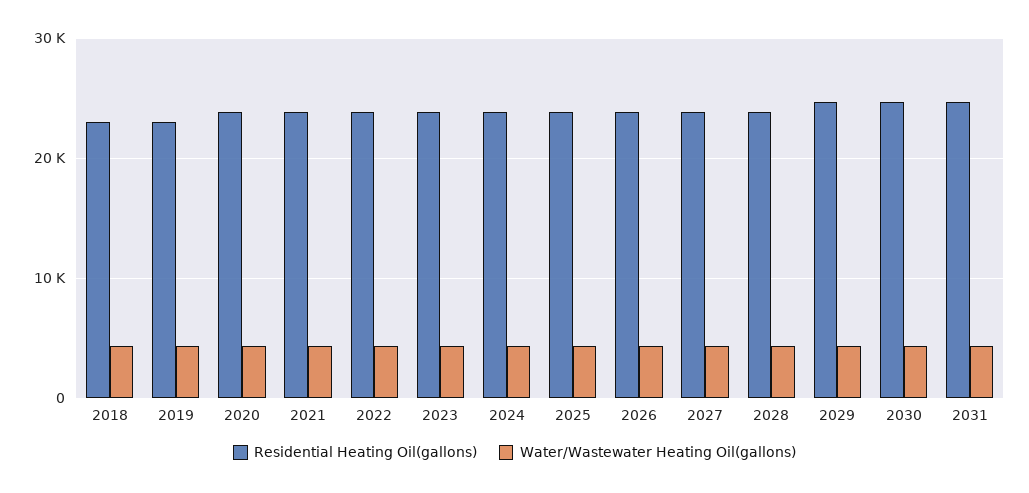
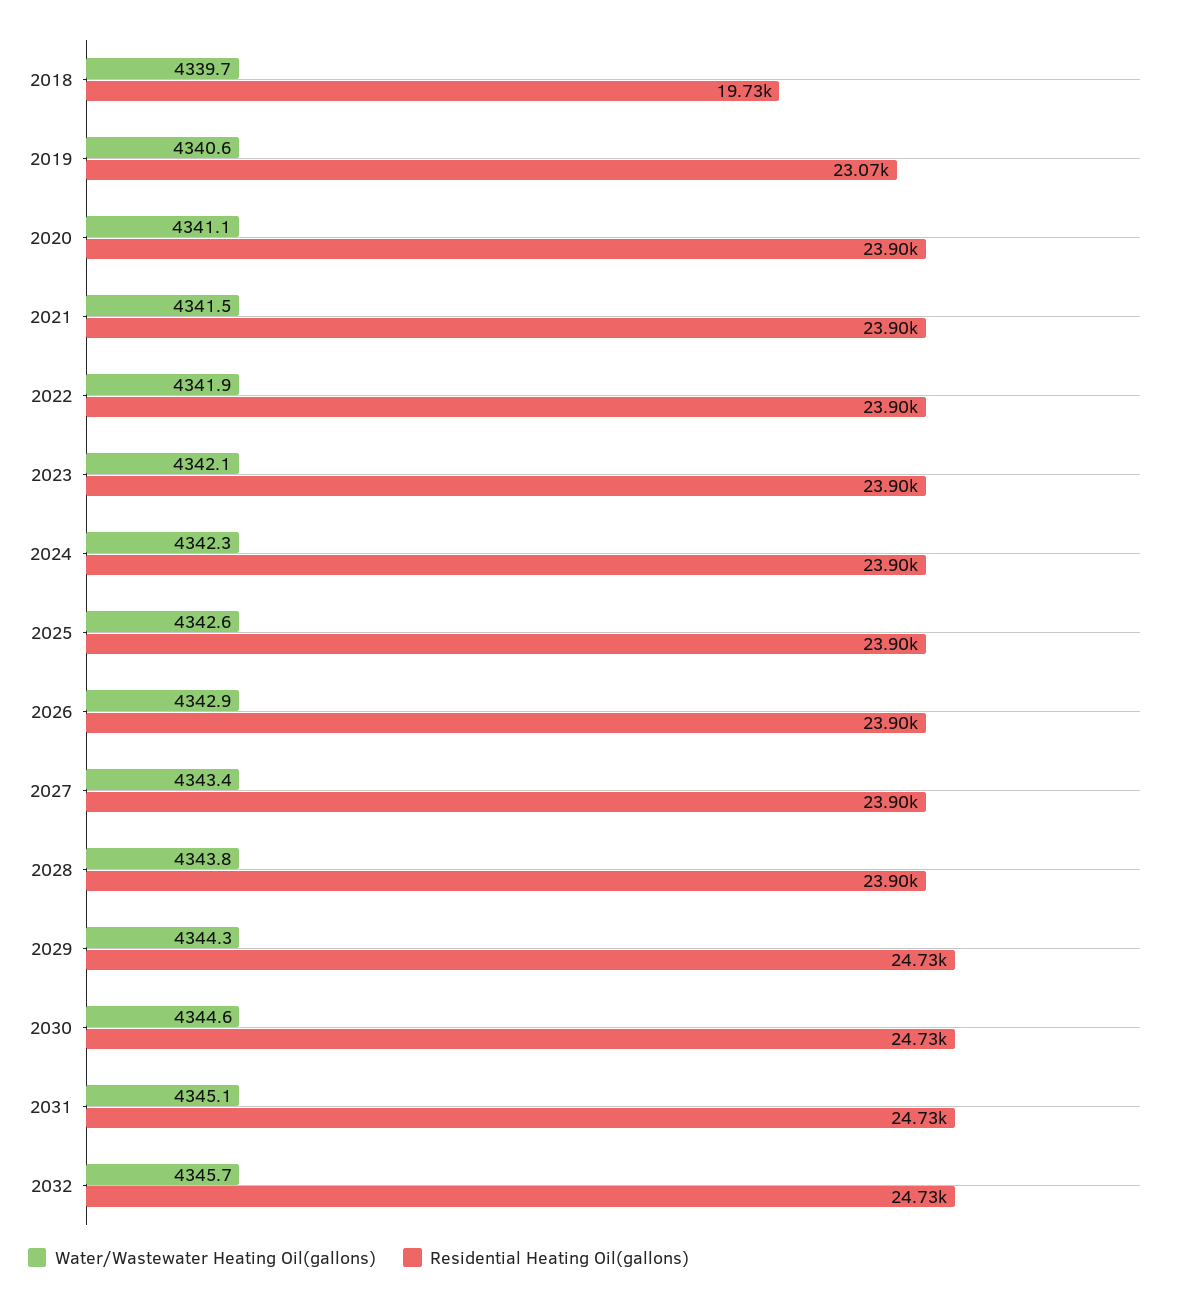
Residential Heating Oil(gallons), 2018: 23000 -> 19730
Water/Wastewater Heating Oil(gallons), 2032: none -> 4345.7
Residential Heating Oil(gallons), 2032: none -> 24730

